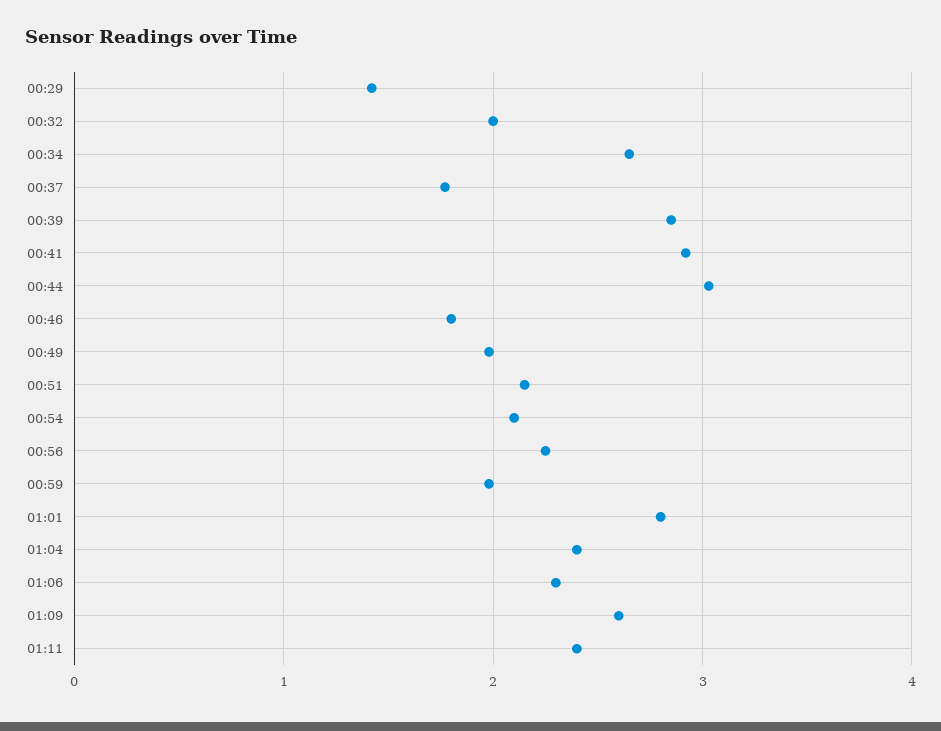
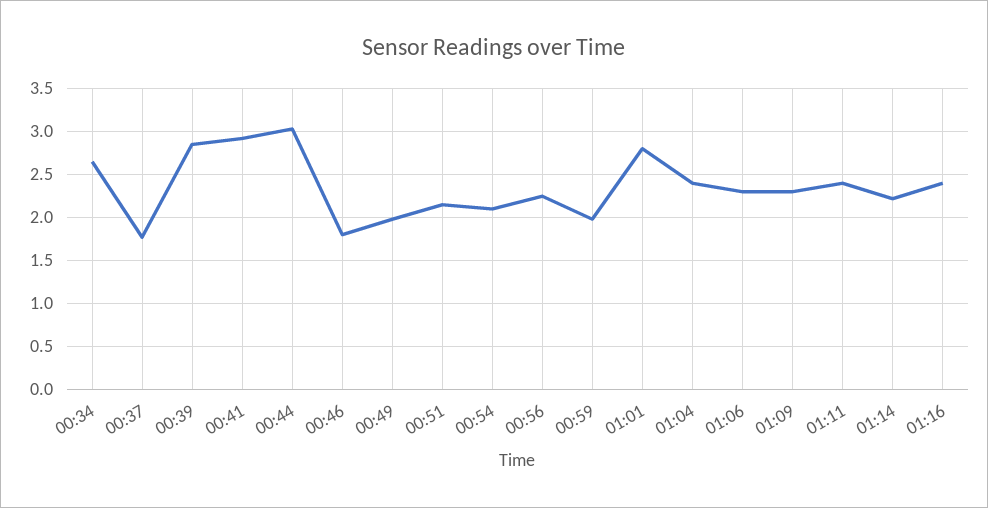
00:29: 1.4 -> none
00:32: 2 -> none
01:09: 2.6 -> 2.3
01:14: none -> 2.2
01:16: none -> 2.4

